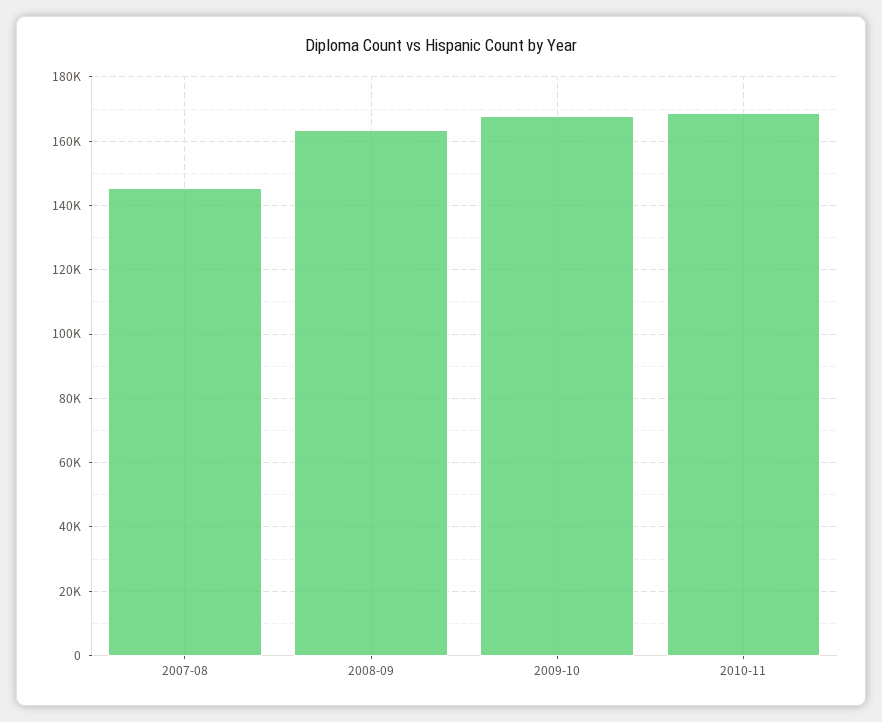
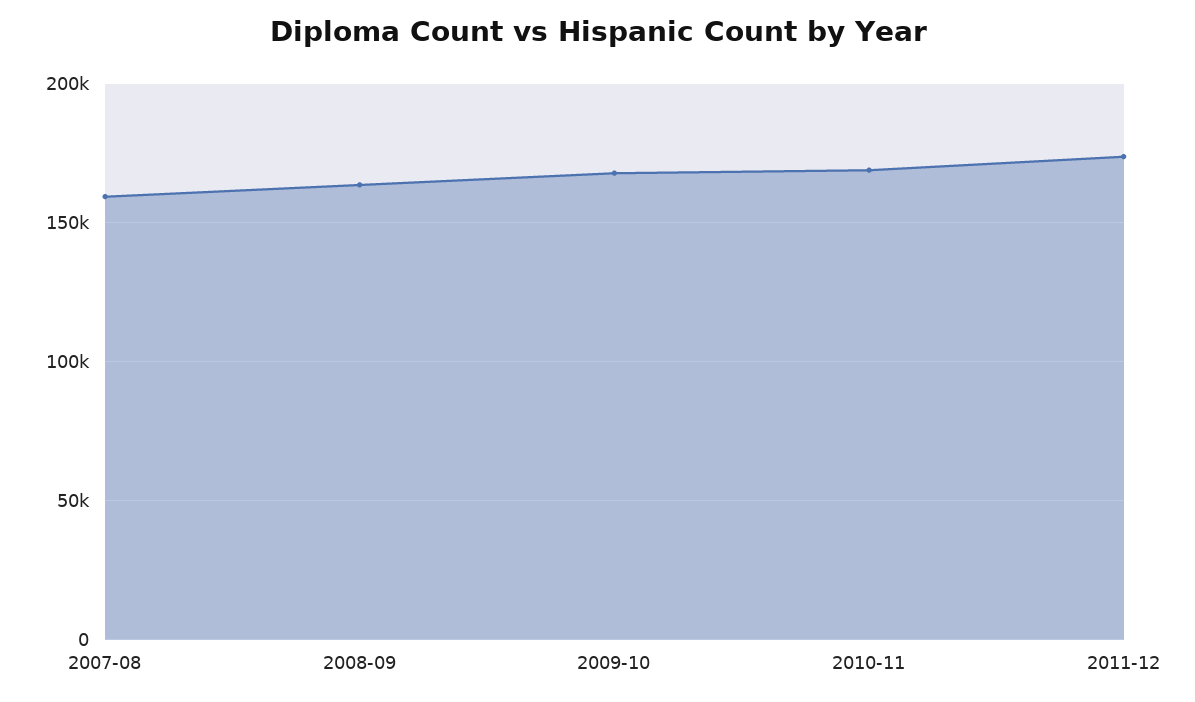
2007-08: 146000 -> 160000
2011-12: none -> 175000

